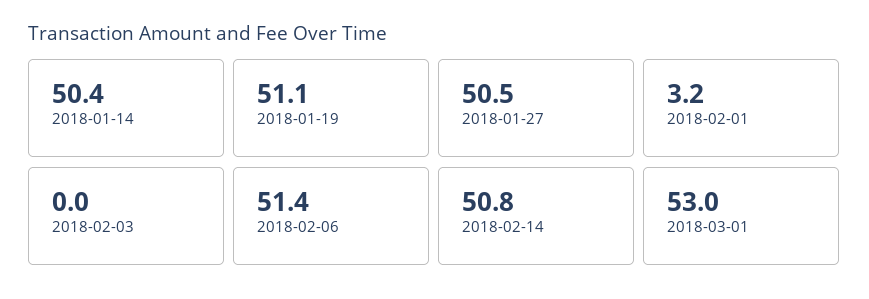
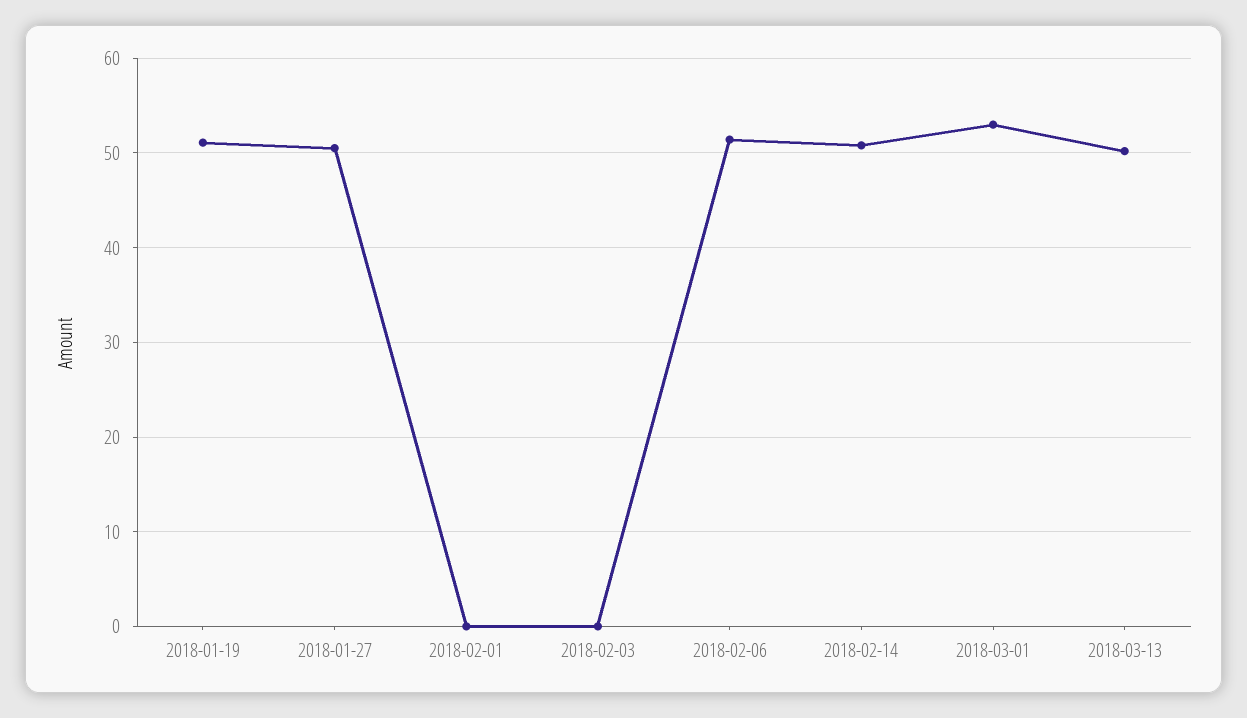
2018-01-14: 50.4 -> none
2018-02-01: 3.2 -> 0
2018-03-13: none -> 50

